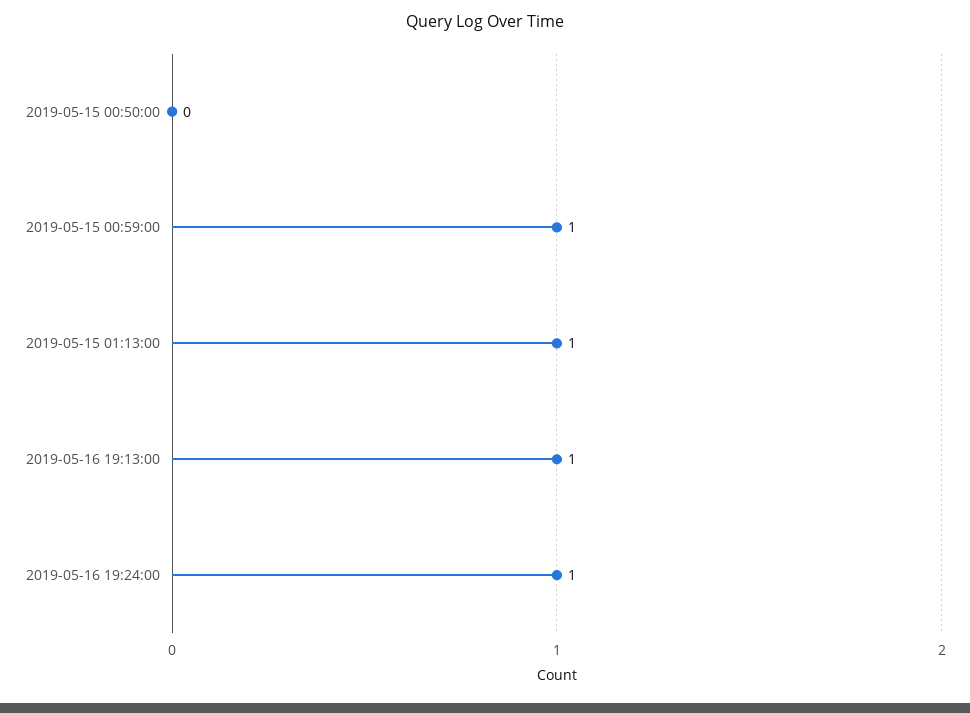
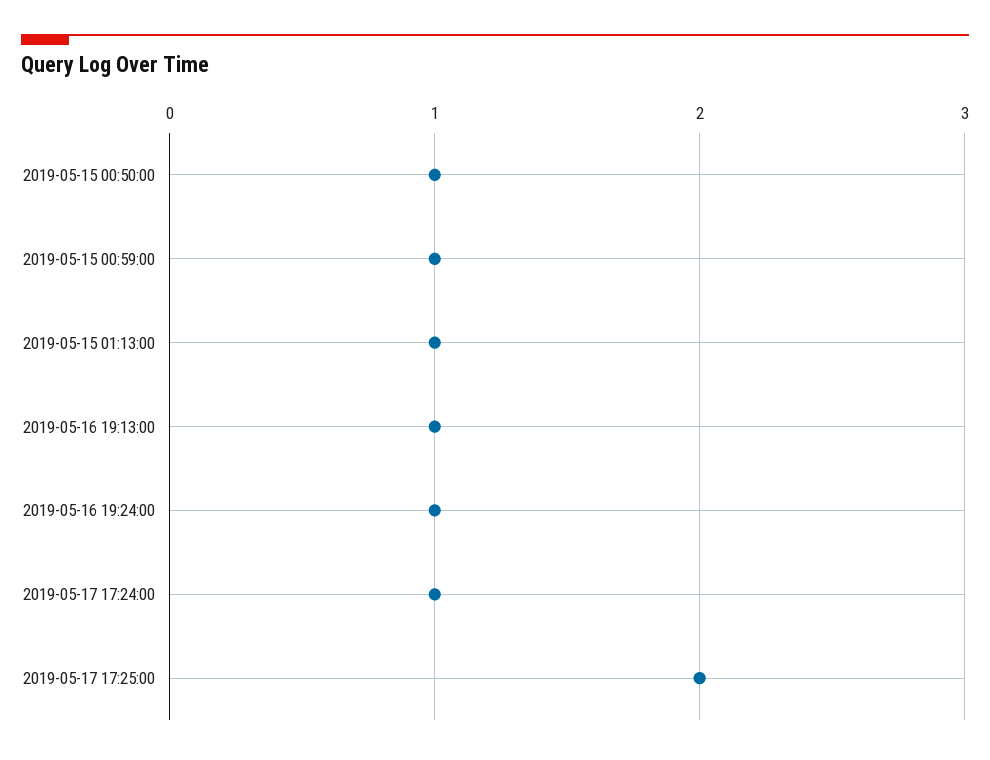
2019-05-15 00:50:00: 0 -> 1
2019-05-17 17:24:00: none -> 1
2019-05-17 17:25:00: none -> 2

